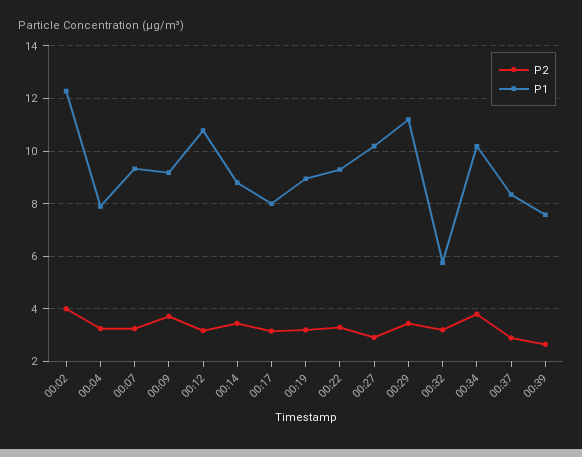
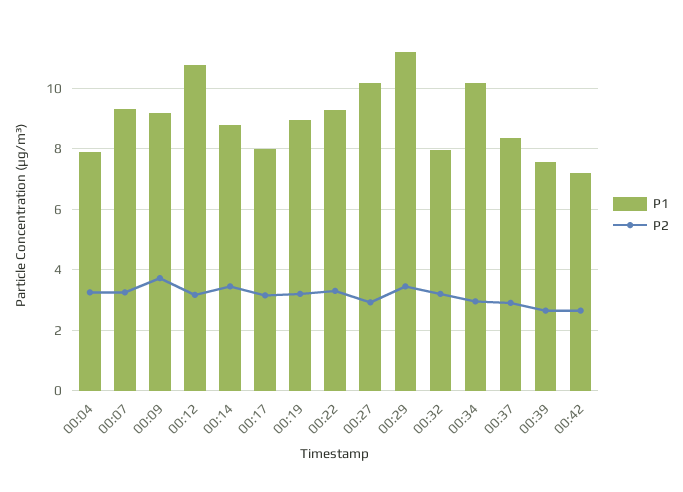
P2, 00:02: 4 -> none
P1, 00:02: 12.25 -> none
P1, 00:32: 5.75 -> 8
P2, 00:34: 3.75 -> 3
P1, 00:42: none -> 7.2
P2, 00:42: none -> 2.6

